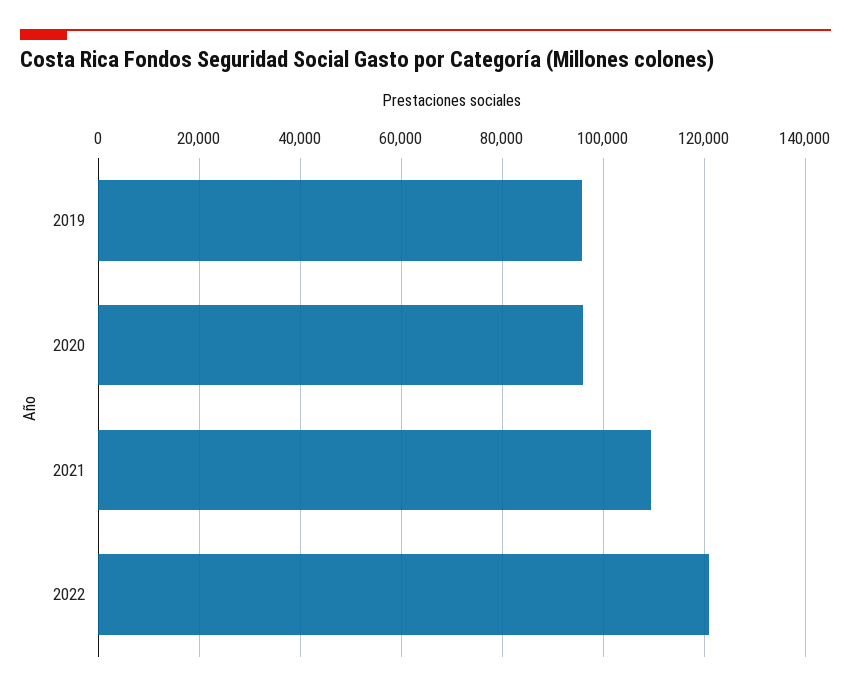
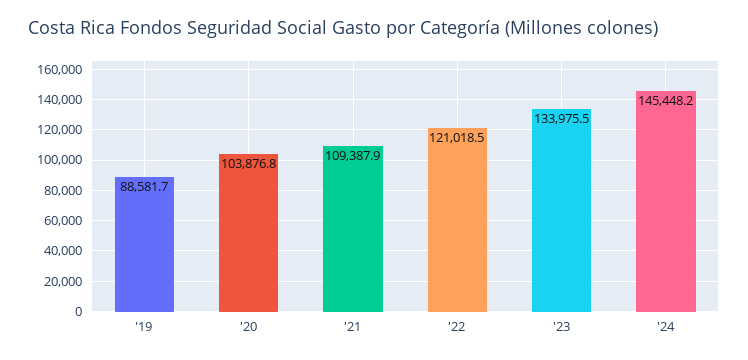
2019: 96000 -> 88581.7
2020: 96000 -> 103876.8
'23: none -> 133975.5
'24: none -> 145448.2

